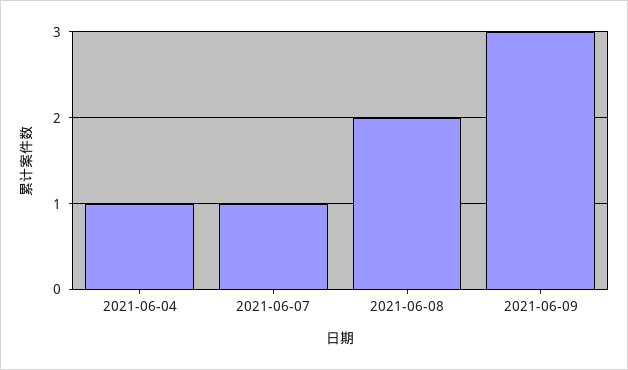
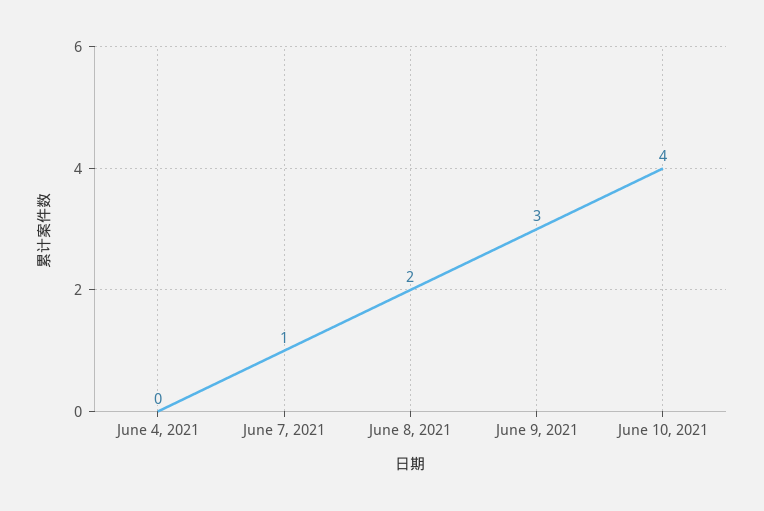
2021-06-04: 1 -> 0
June 10, 2021: none -> 4

